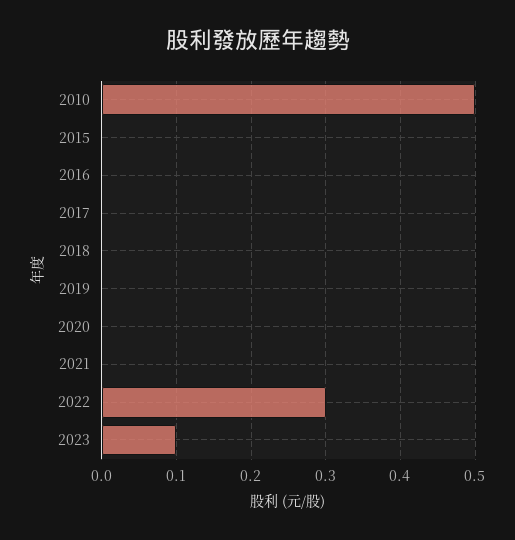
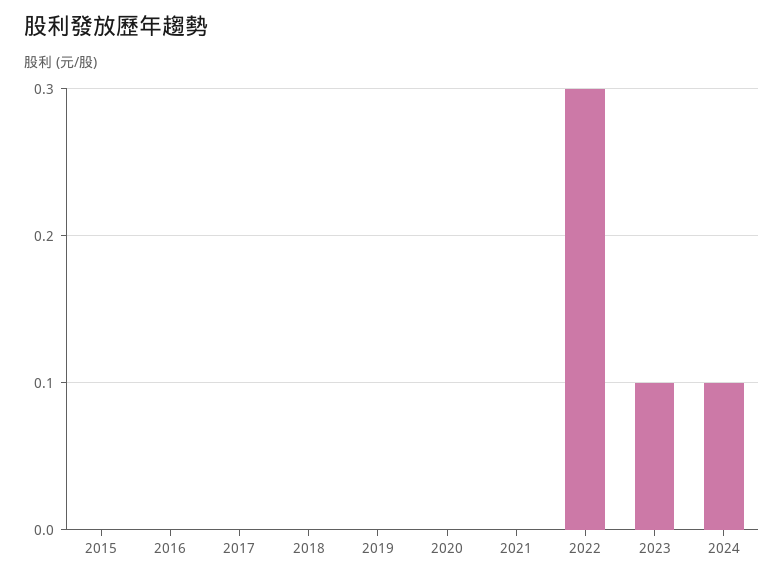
2010: 0.5 -> none
2024: none -> 0.1

